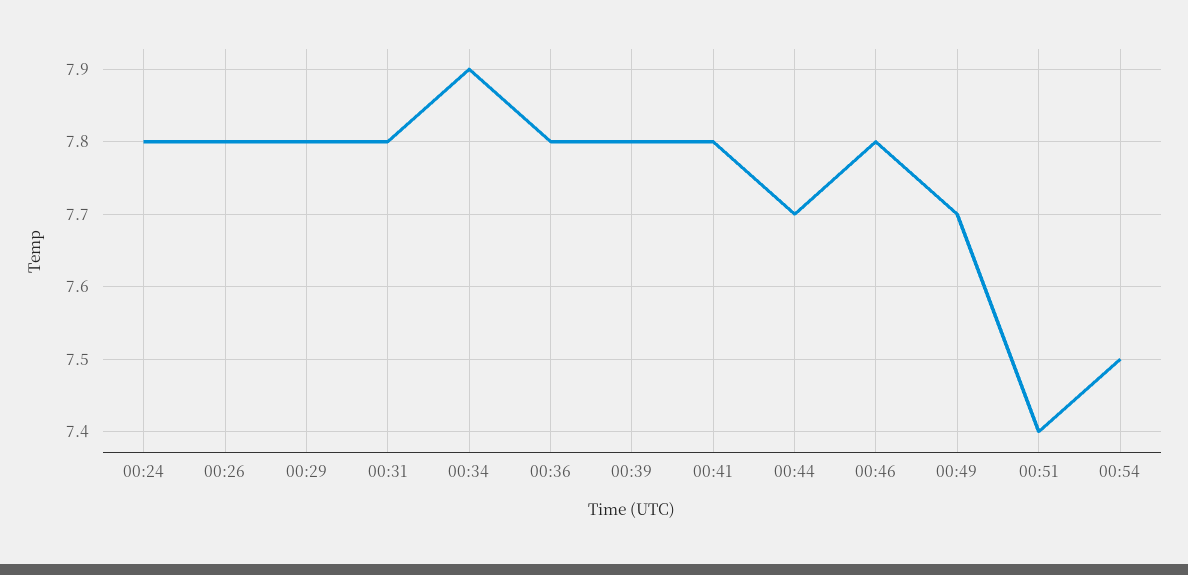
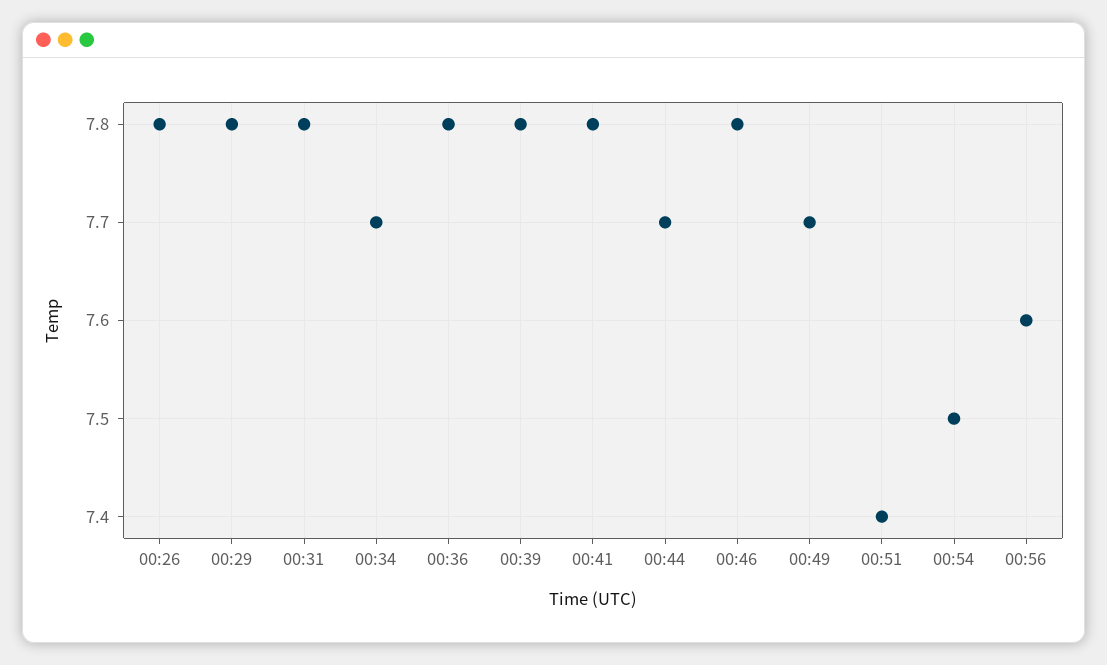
00:24: 7.8 -> none
00:34: 7.9 -> 7.7
00:56: none -> 7.6

